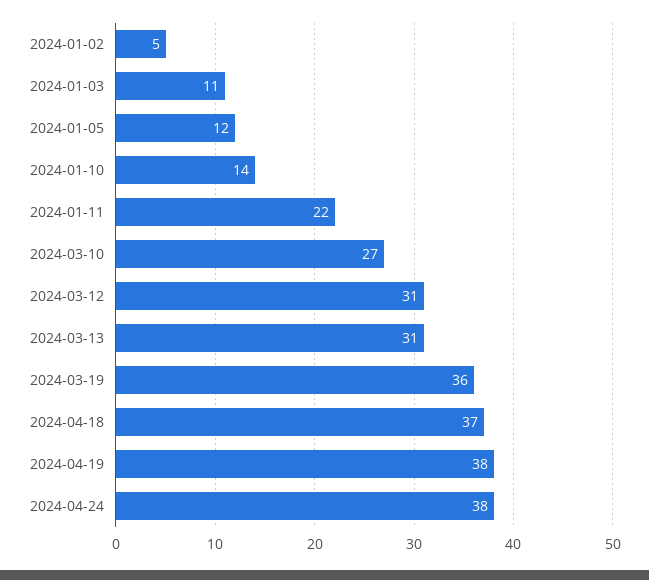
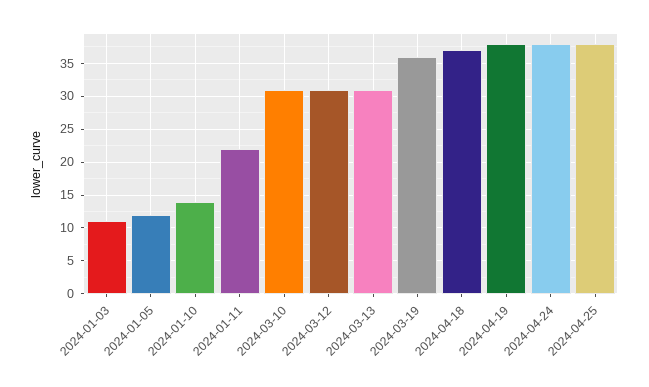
2024-01-02: 5 -> none
2024-03-10: 27 -> 31
2024-04-25: none -> 38

